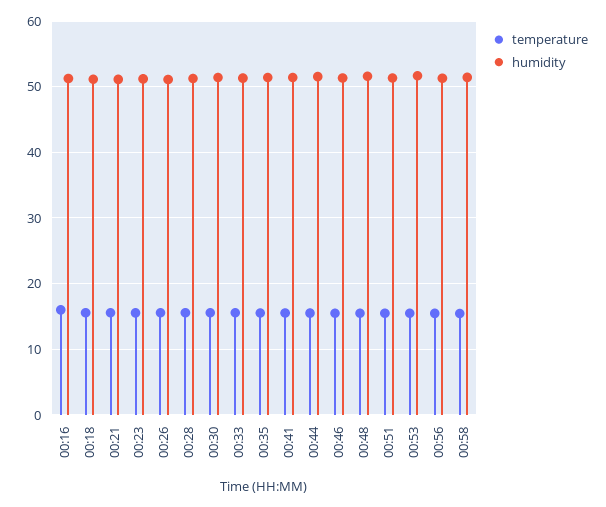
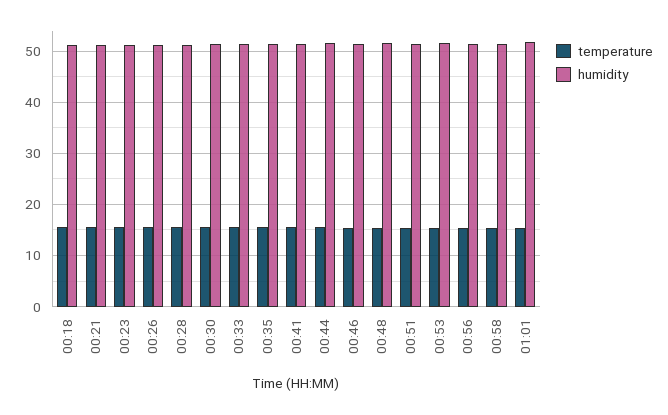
temperature, 00:16: 16 -> none
humidity, 00:16: 51 -> none
temperature, 01:01: none -> 16
humidity, 01:01: none -> 52

